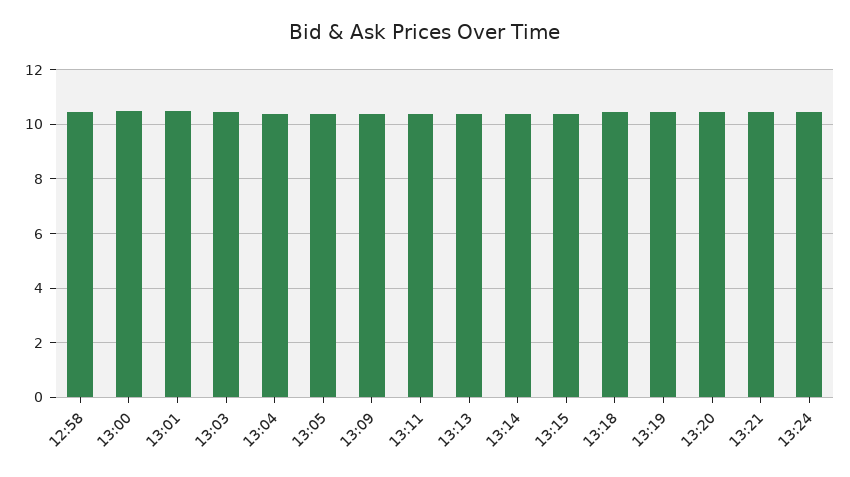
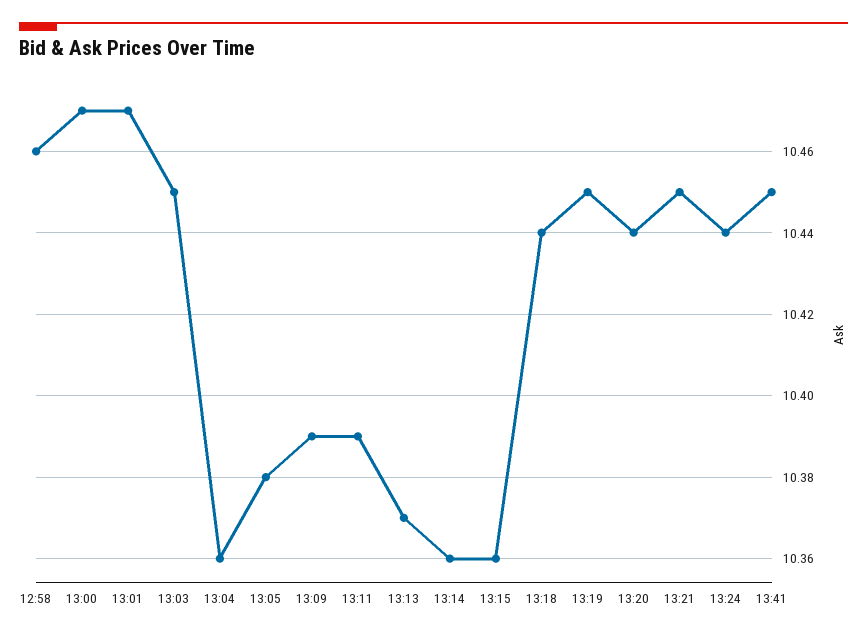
13:41: none -> 10.45

